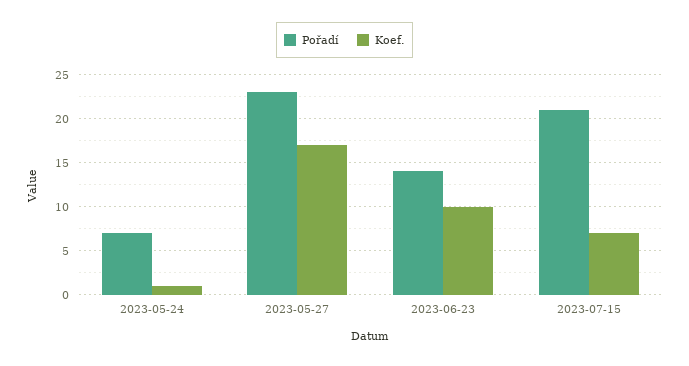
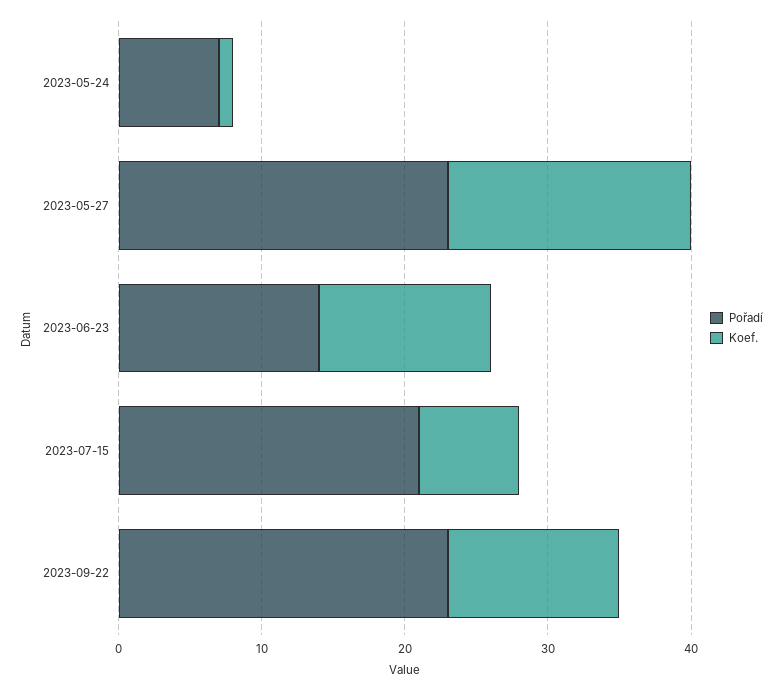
Koef., 2023-06-23: 10 -> 12
Pořadí, 2023-09-22: none -> 23
Koef., 2023-09-22: none -> 12

